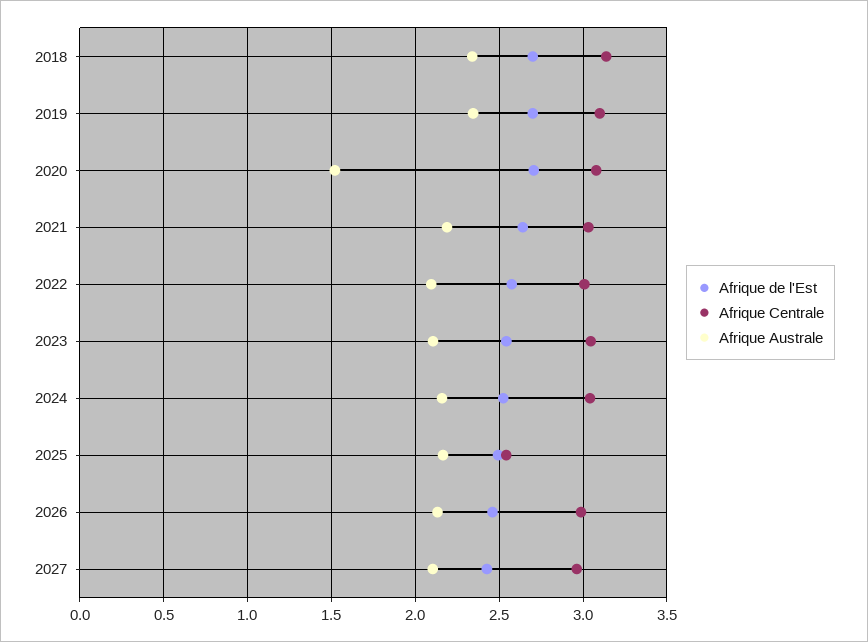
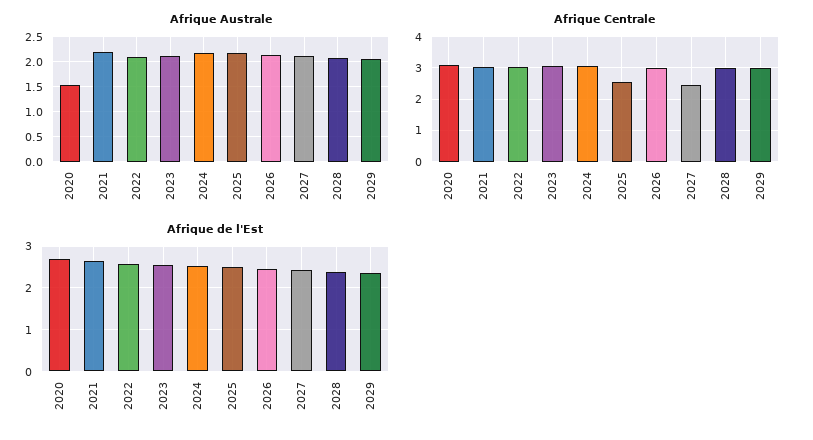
Afrique de l'Est, 2018: 2.7 -> none
Afrique Centrale, 2018: 3.15 -> none
Afrique Australe, 2018: 2.35 -> none
Afrique de l'Est, 2019: 2.7 -> none
Afrique Centrale, 2019: 3.1 -> none
Afrique Australe, 2019: 2.35 -> none
Afrique Centrale, 2027: 2.95 -> 2.4
Afrique Australe, 2028: none -> 2
Afrique Australe, 2029: none -> 2
Afrique Centrale, 2028: none -> 3
Afrique Centrale, 2029: none -> 3
Afrique de l'Est, 2028: none -> 2.4
Afrique de l'Est, 2029: none -> 2.4

